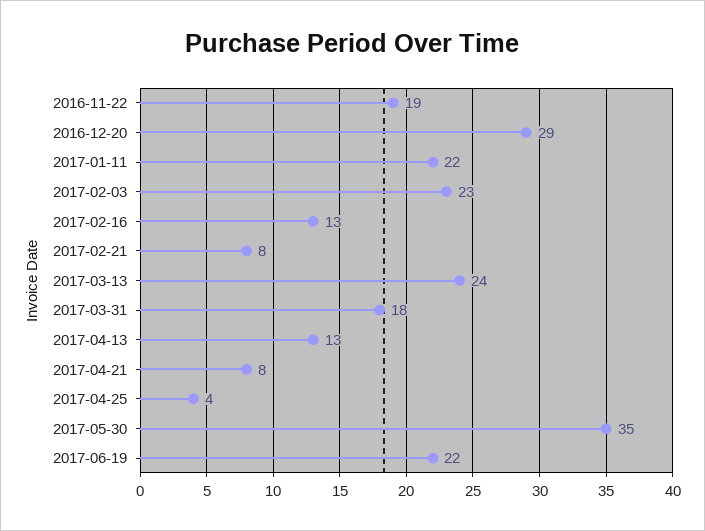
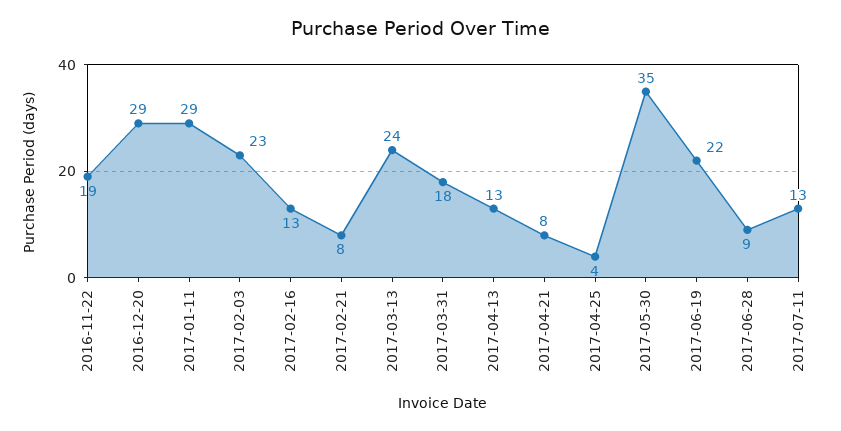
2017-01-11: 22 -> 29
2017-06-28: none -> 9
2017-07-11: none -> 13

